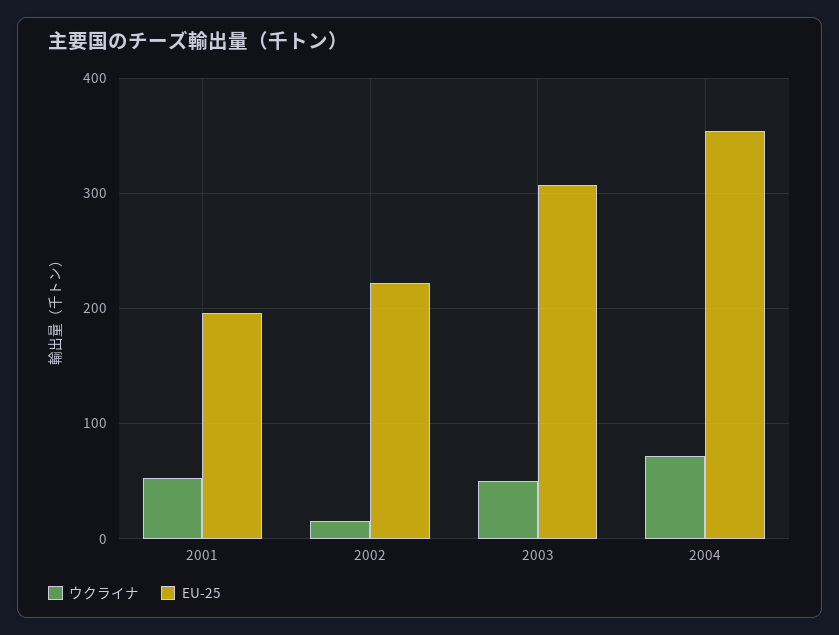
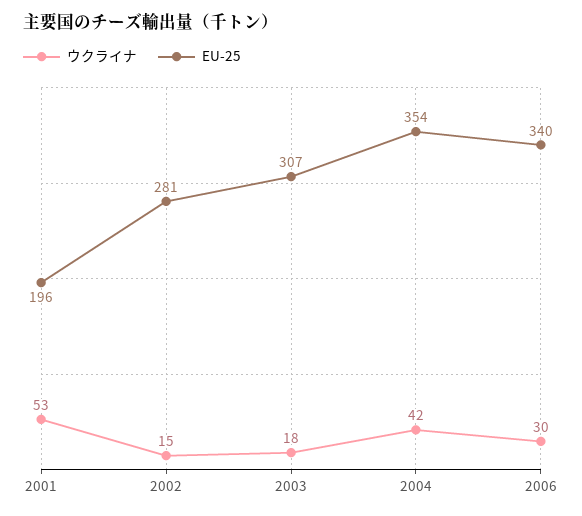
EU-25, 2002: 220 -> 281
ウクライナ, 2003: 50 -> 18
ウクライナ, 2004: 70 -> 42
ウクライナ, 2006: none -> 30
EU-25, 2006: none -> 340

